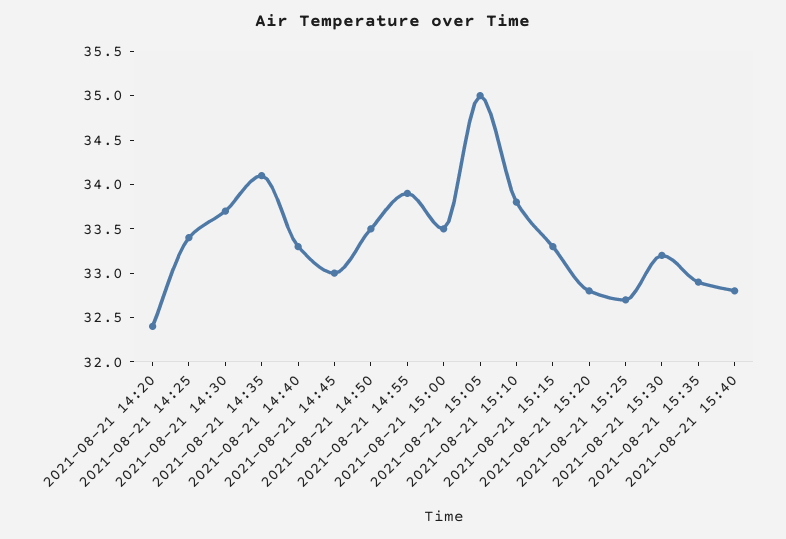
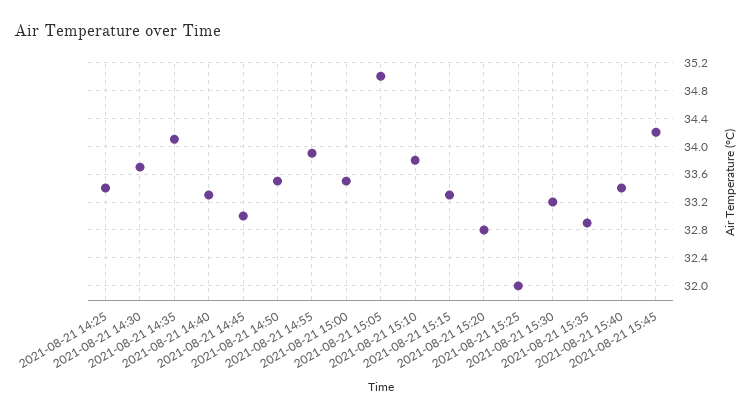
2021-08-21 14:20: 32.4 -> none
2021-08-21 15:25: 32.7 -> 32
2021-08-21 15:40: 32.8 -> 33.4
2021-08-21 15:45: none -> 34.2

